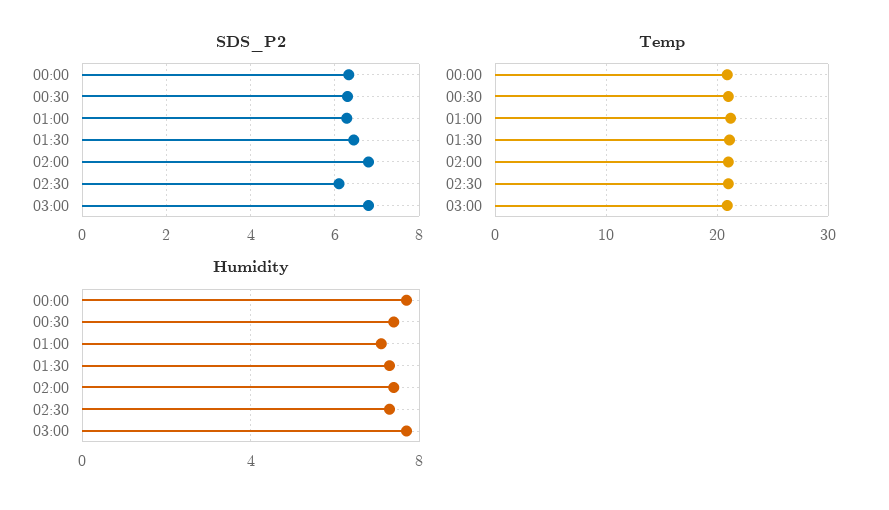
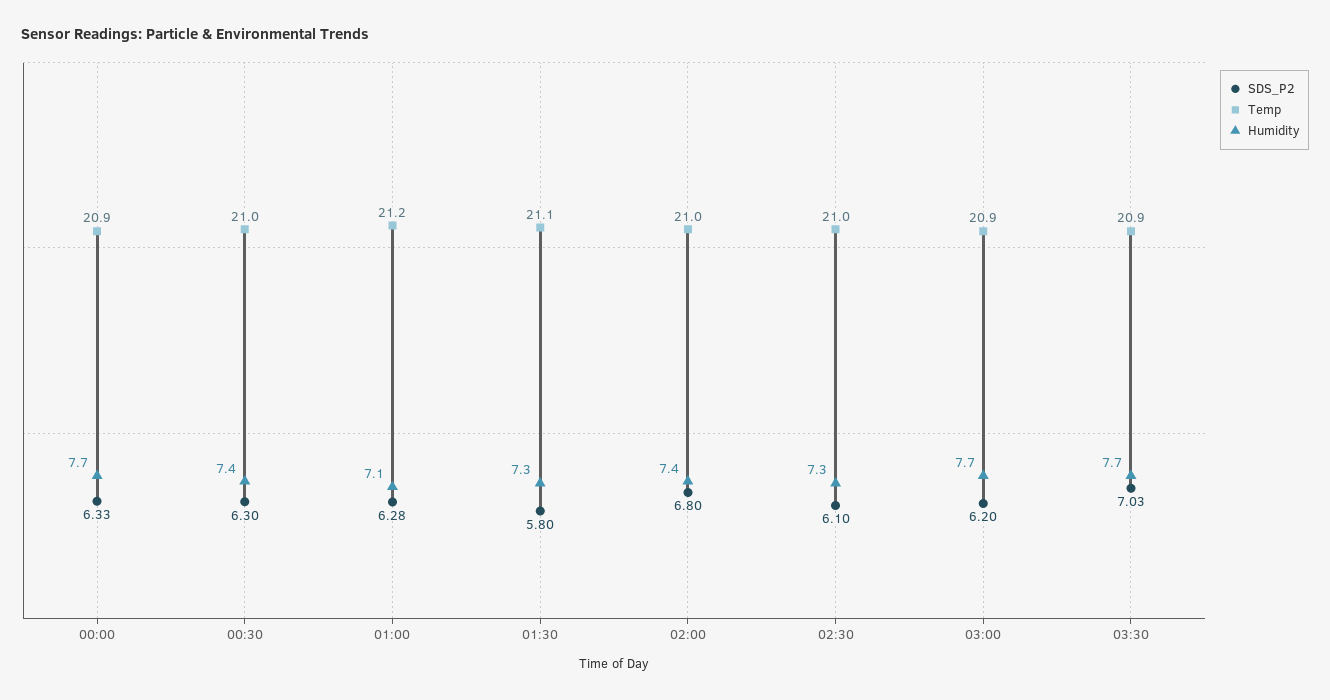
SDS_P2, 01:30: 6.4 -> 5.8
SDS_P2, 03:00: 6.8 -> 6.2
SDS_P2, 03:30: none -> 7.03
Temp, 03:30: none -> 20.9
Humidity, 03:30: none -> 7.7

